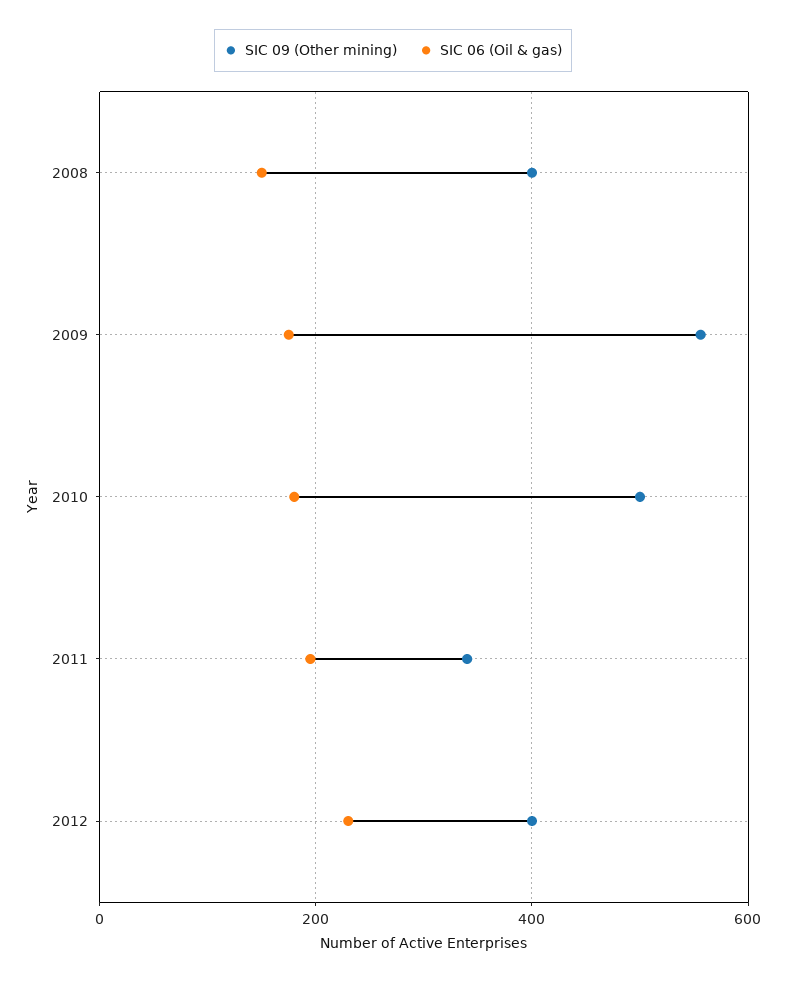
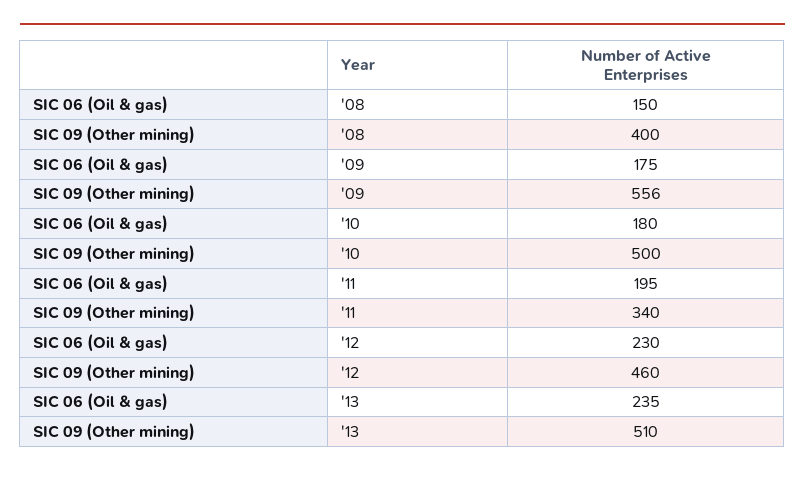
SIC 09 (Other mining), 2012: 400 -> 460
SIC 06 (Oil & gas), '13: none -> 235
SIC 09 (Other mining), '13: none -> 510

